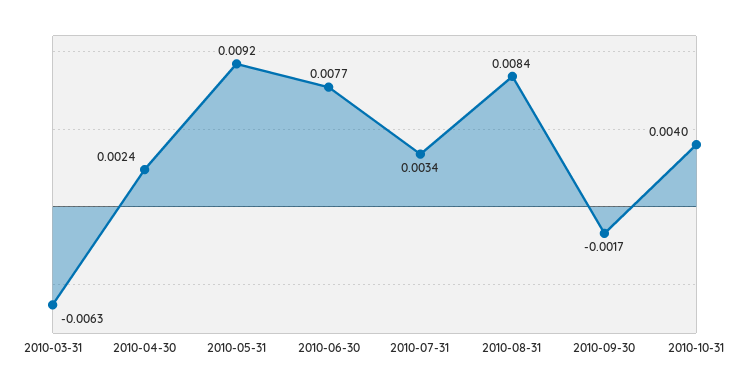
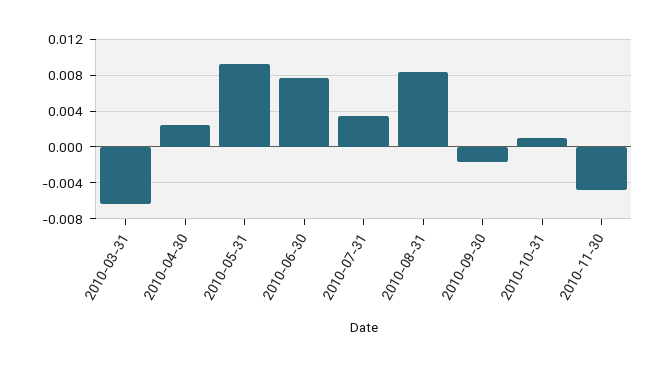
2010-10-31: 0.004 -> 0.001
2010-11-30: none -> -0.005

